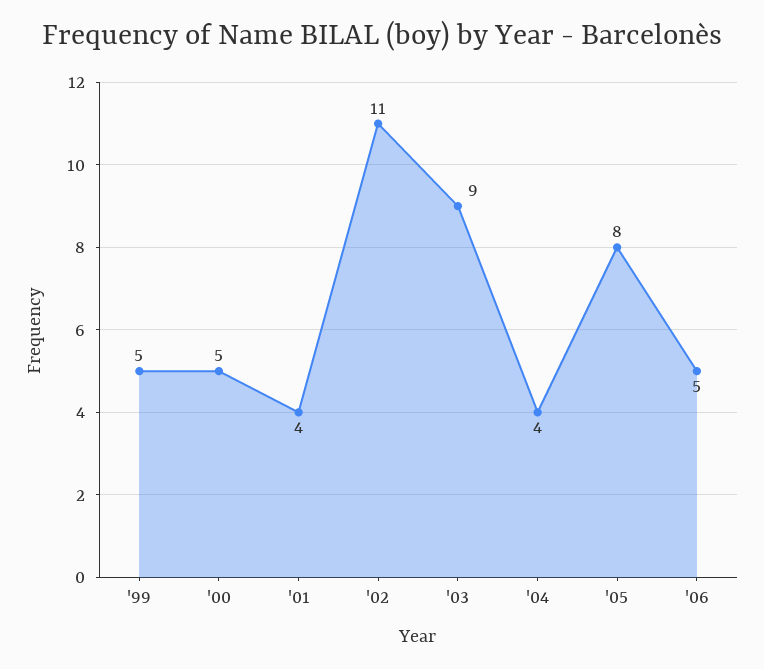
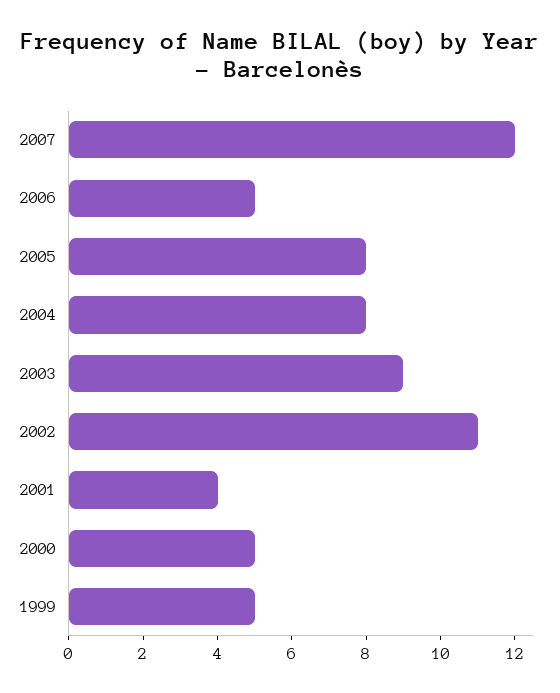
'04: 4 -> 8
2007: none -> 12

